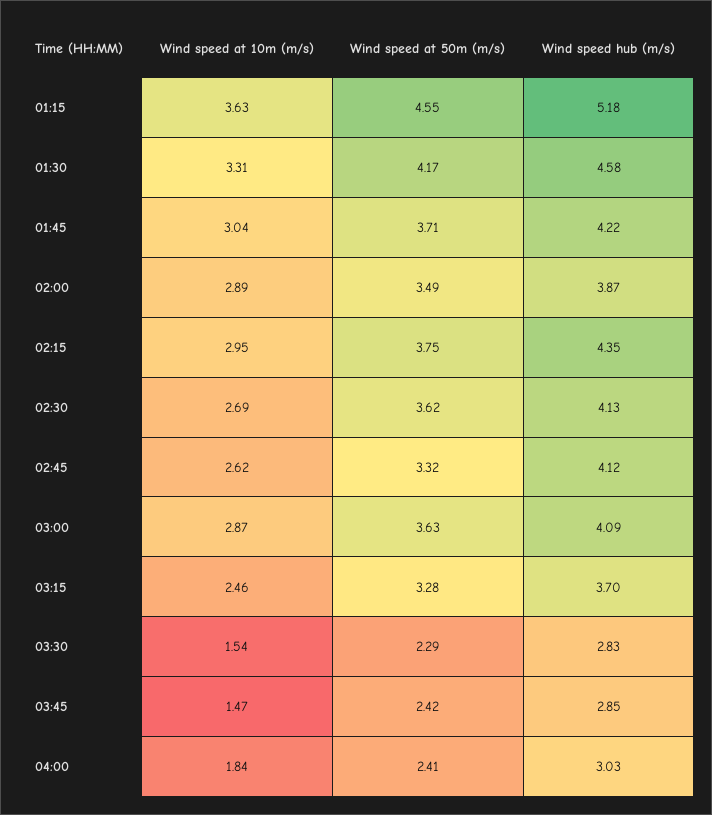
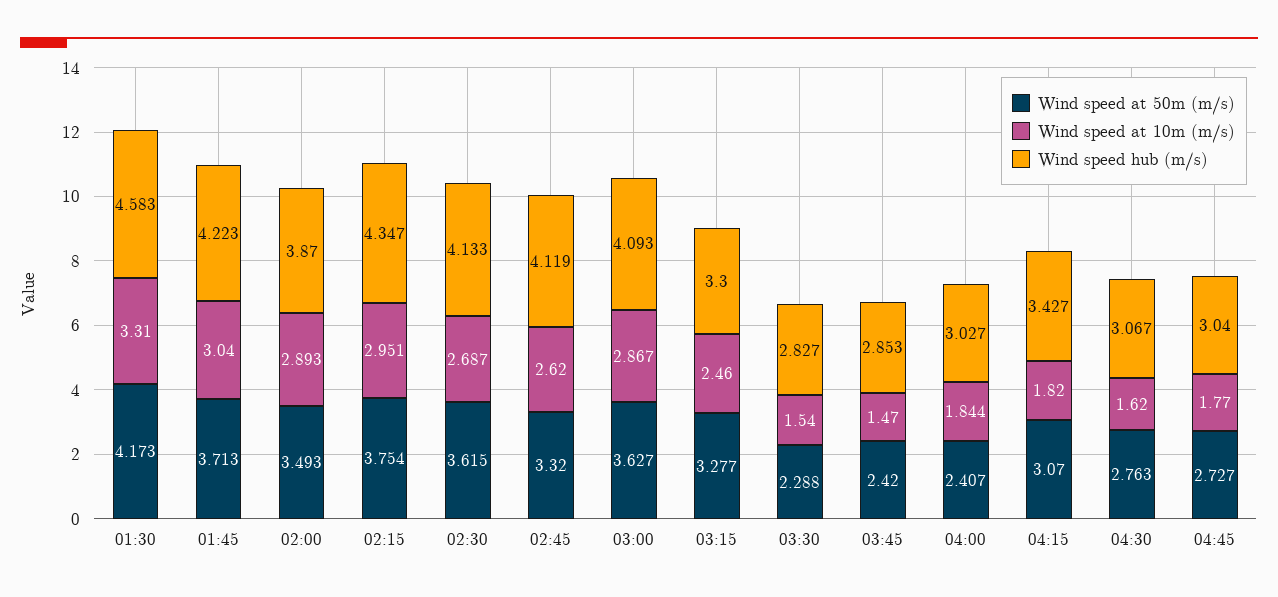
Wind speed at 10m (m/s), 01:15: 3.63 -> none
Wind speed at 50m (m/s), 01:15: 4.55 -> none
Wind speed hub (m/s), 01:15: 5.18 -> none
Wind speed hub (m/s), 03:15: 3.7 -> 3.3
Wind speed at 50m (m/s), 04:15: none -> 3.07
Wind speed at 10m (m/s), 04:15: none -> 1.82
Wind speed hub (m/s), 04:15: none -> 3.427
Wind speed at 50m (m/s), 04:30: none -> 2.763
Wind speed at 10m (m/s), 04:30: none -> 1.62
Wind speed hub (m/s), 04:30: none -> 3.067
Wind speed at 50m (m/s), 04:45: none -> 2.727
Wind speed at 10m (m/s), 04:45: none -> 1.77
Wind speed hub (m/s), 04:45: none -> 3.04

